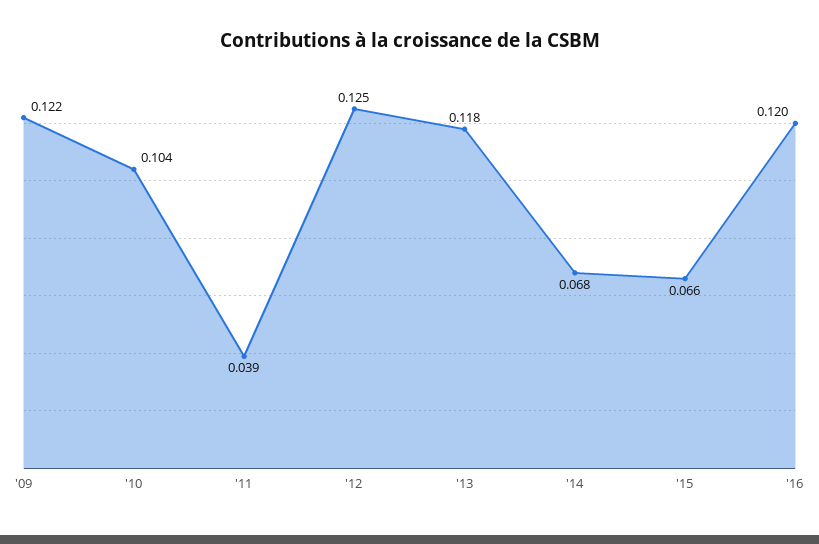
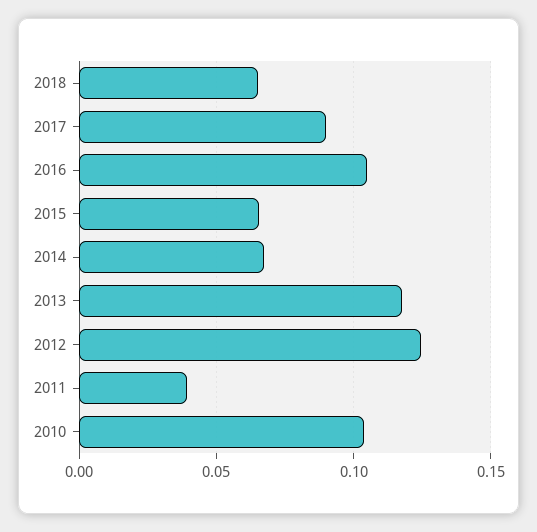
'09: 0.122 -> none
'16: 0.12 -> 0.105
2018: none -> 0.065
2017: none -> 0.09

